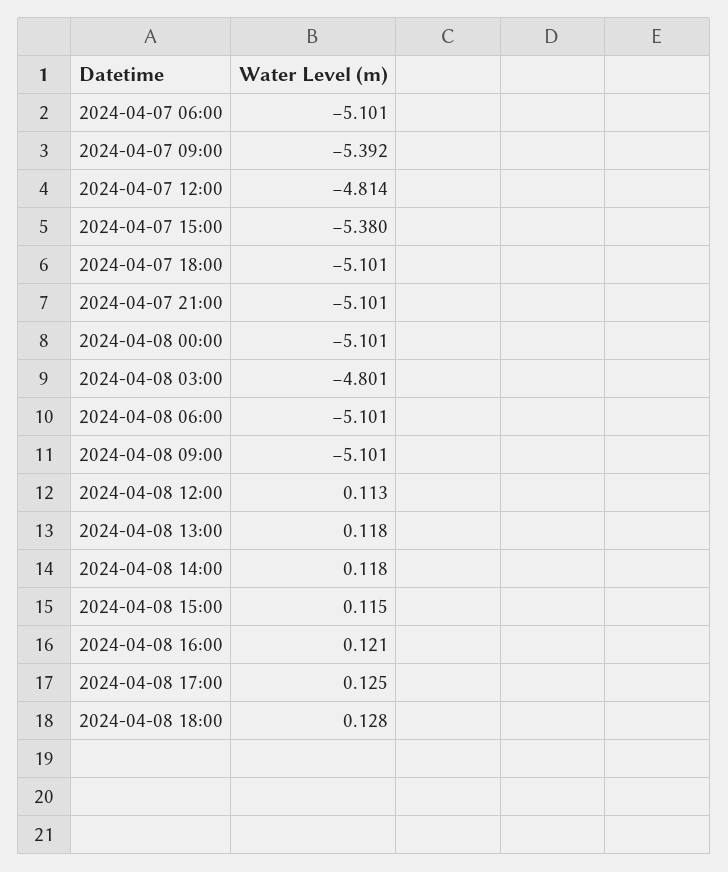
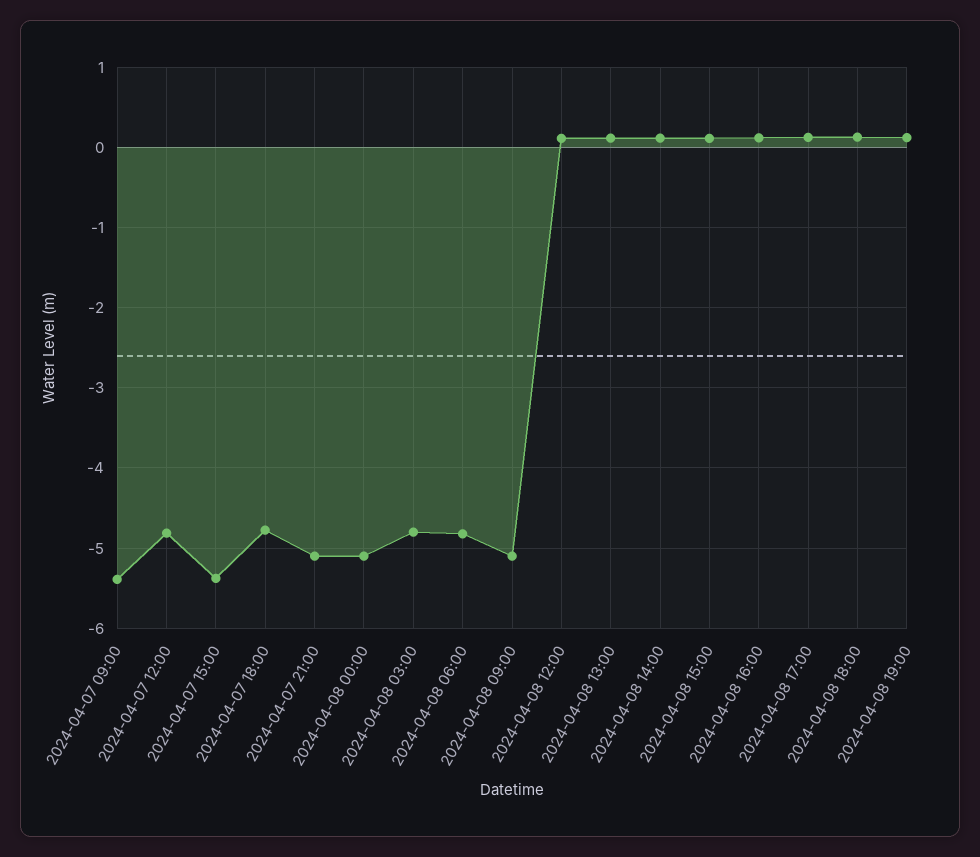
2024-04-07 06:00: -5.101 -> none
2024-04-07 18:00: -5.101 -> -4.8
2024-04-08 06:00: -5.101 -> -4.8
2024-04-08 19:00: none -> 0.1

